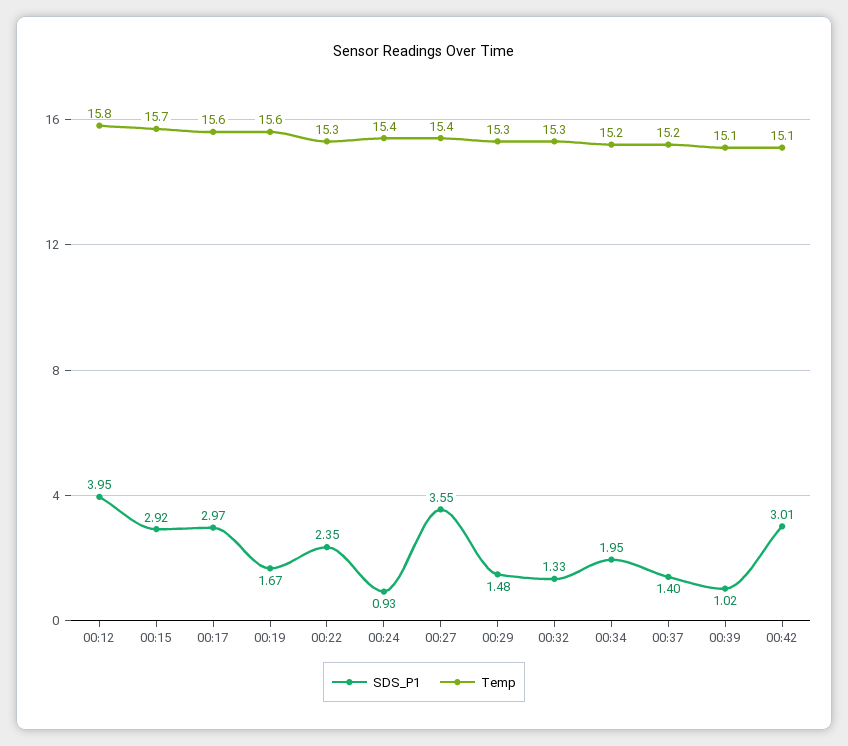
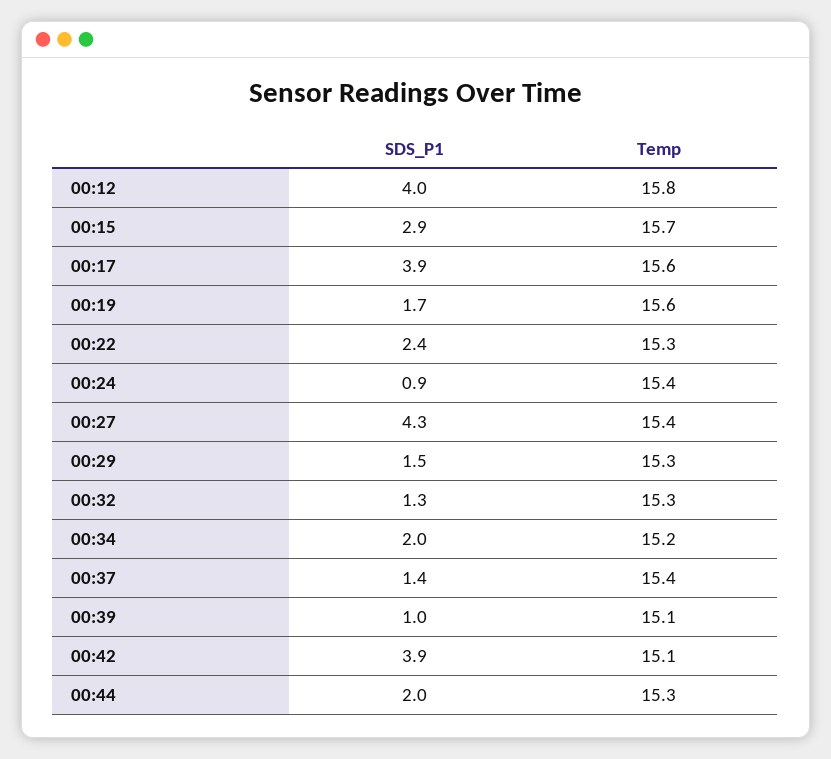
SDS_P1, 00:17: 2.97 -> 3.9
SDS_P1, 00:27: 3.55 -> 4.3
Temp, 00:37: 15.2 -> 15.4
SDS_P1, 00:42: 3.01 -> 3.9
SDS_P1, 00:44: none -> 2
Temp, 00:44: none -> 15.3

